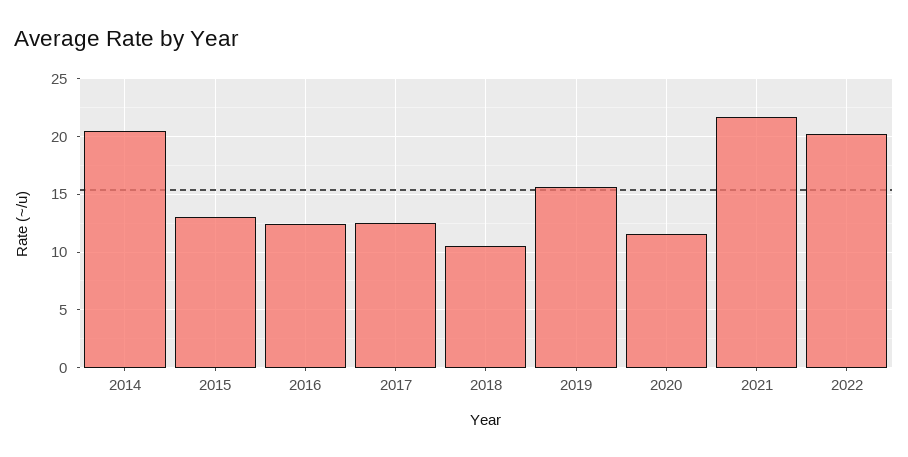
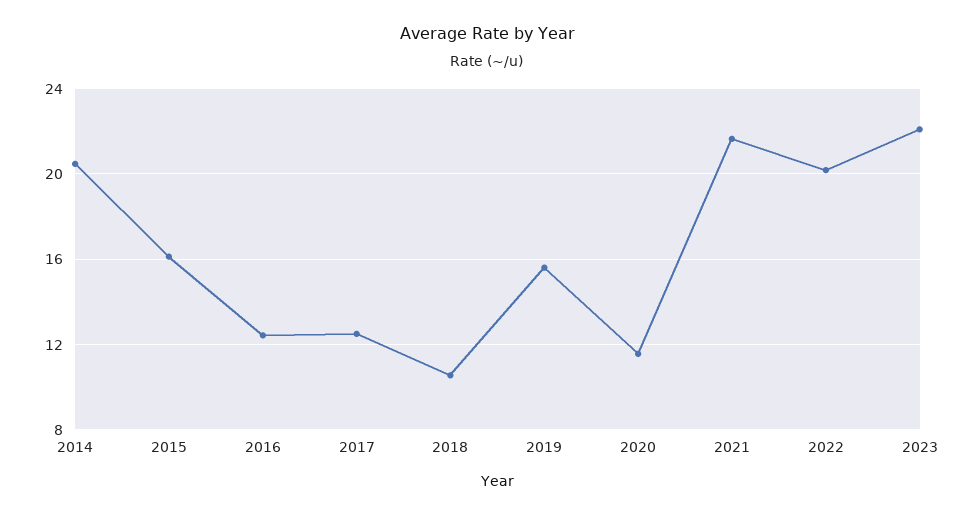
2015: 13 -> 16
2023: none -> 22

